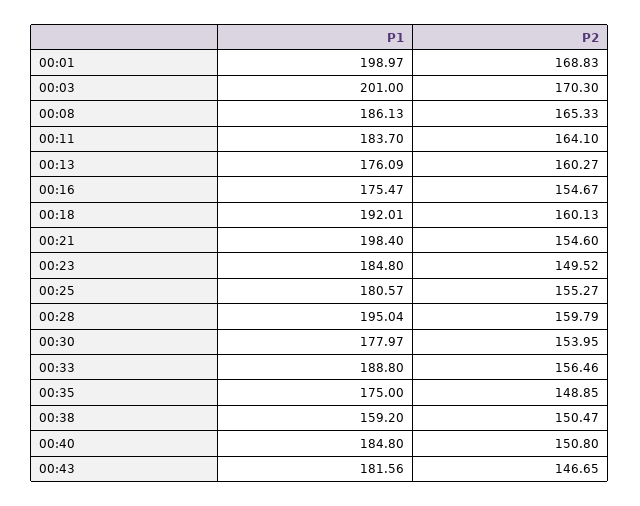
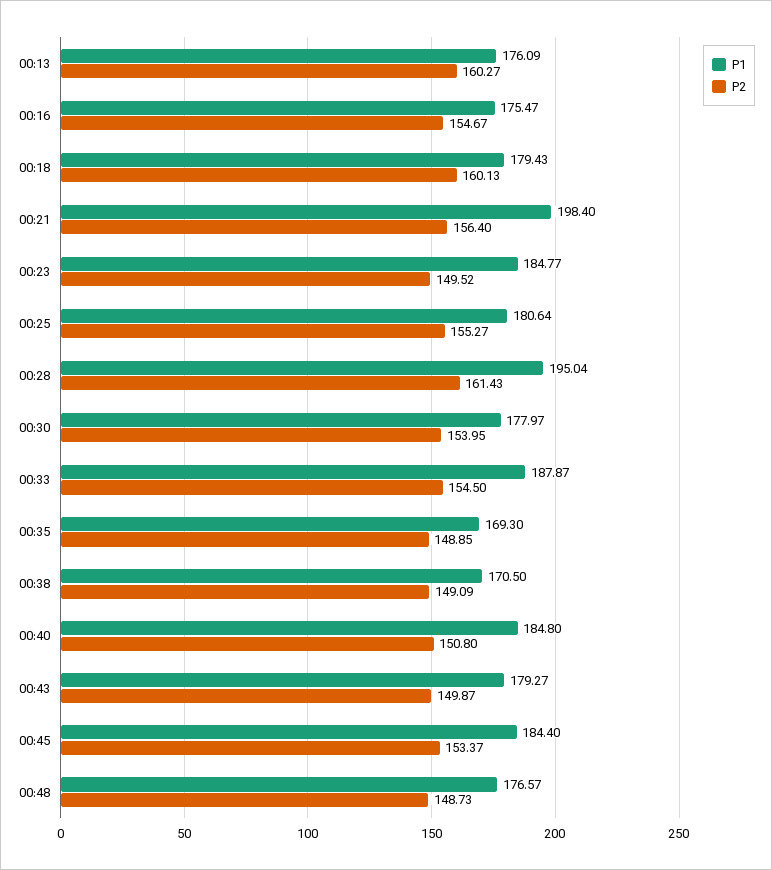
P1, 00:01: 198.97 -> none
P2, 00:01: 168.83 -> none
P1, 00:03: 201 -> none
P2, 00:03: 170.3 -> none
P1, 00:08: 186.13 -> none
P2, 00:08: 165.33 -> none
P1, 00:11: 183.7 -> none
P2, 00:11: 164.1 -> none
P1, 00:18: 192.01 -> 179.43
P2, 00:21: 154.6 -> 156.4
P1, 00:23: 184.8 -> 184.77
P1, 00:25: 180.57 -> 180.64
P2, 00:28: 159.79 -> 161.43
P1, 00:33: 188.8 -> 187.87
P2, 00:33: 156.46 -> 154.5
P1, 00:35: 175 -> 169.3
P1, 00:38: 159.2 -> 170.5
P2, 00:38: 150.47 -> 149.09
P1, 00:43: 181.56 -> 179.27
P2, 00:43: 146.65 -> 149.87
P1, 00:45: none -> 184.4
P2, 00:45: none -> 153.37
P1, 00:48: none -> 176.57
P2, 00:48: none -> 148.73

